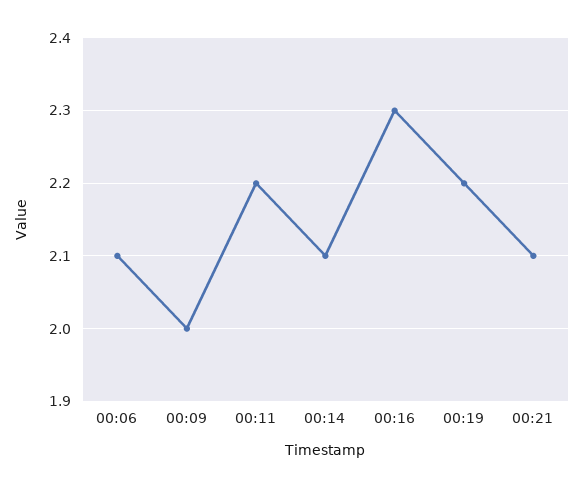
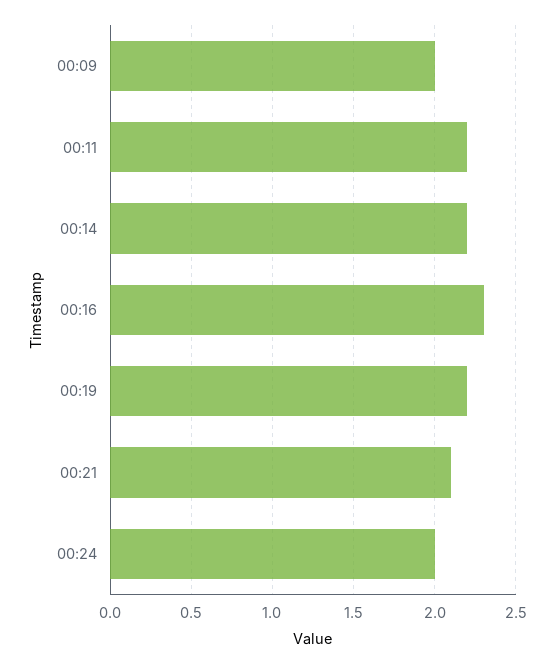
00:06: 2.1 -> none
00:14: 2.1 -> 2.2
00:24: none -> 2

